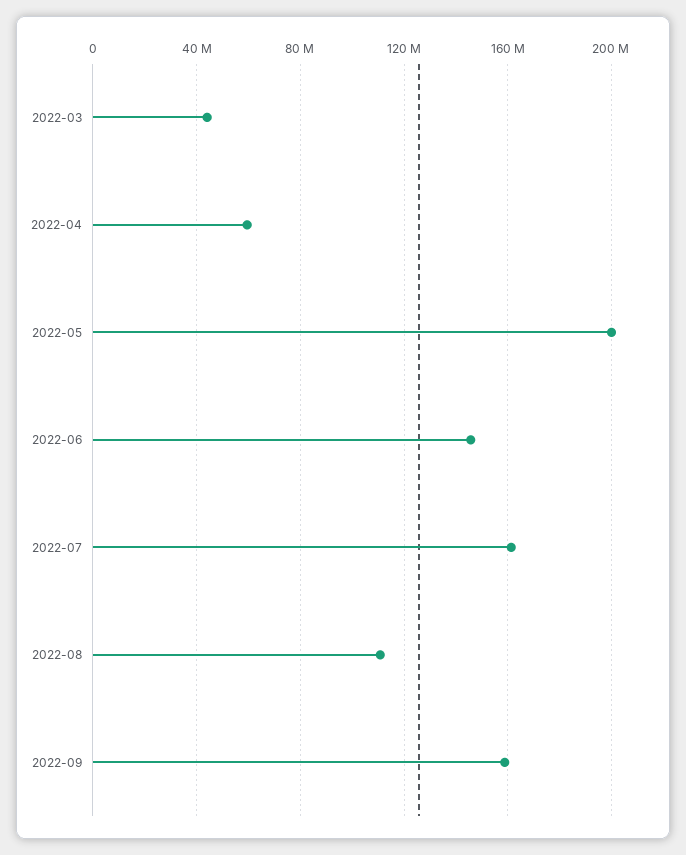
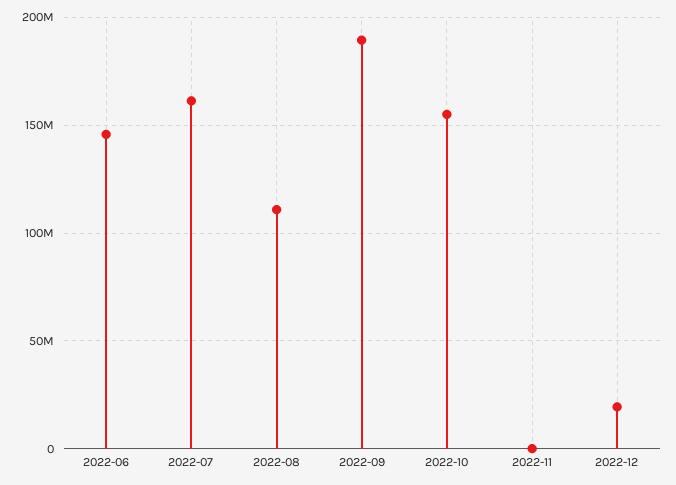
2022-03: 45000000 -> none
2022-04: 60000000 -> none
2022-05: 200000000 -> none
2022-09: 160000000 -> 190000000
2022-10: none -> 155000000
2022-11: none -> 0
2022-12: none -> 20000000

